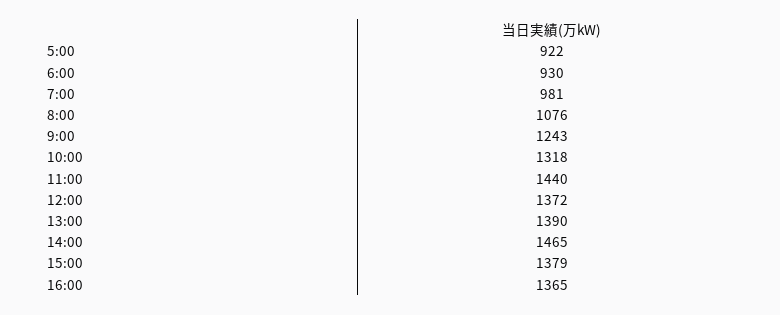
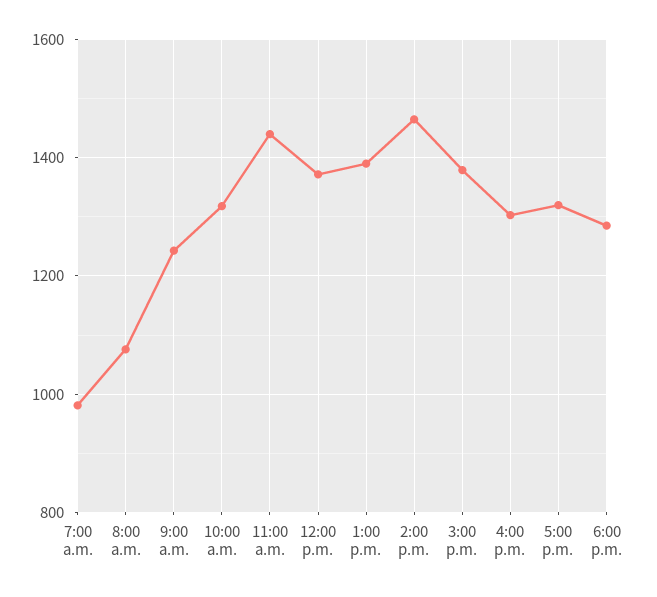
5:00: 922 -> none
6:00: 930 -> none
16:00: 1365 -> 1300
5:00 p.m.: none -> 1320
6:00 p.m.: none -> 1280

